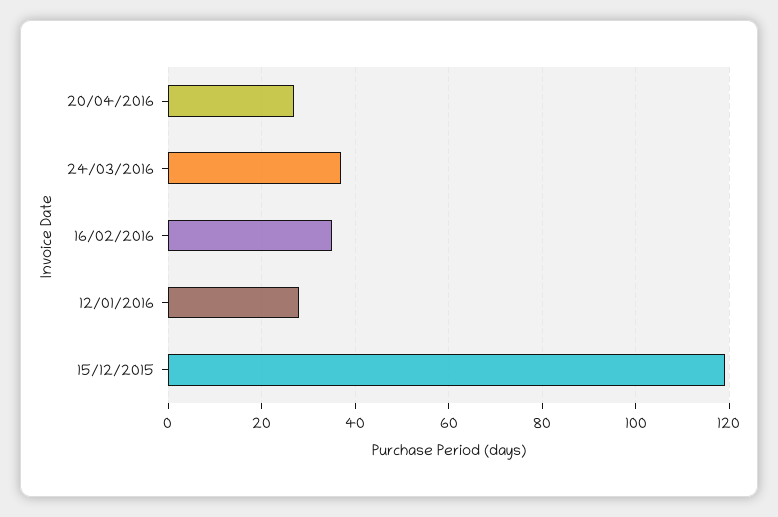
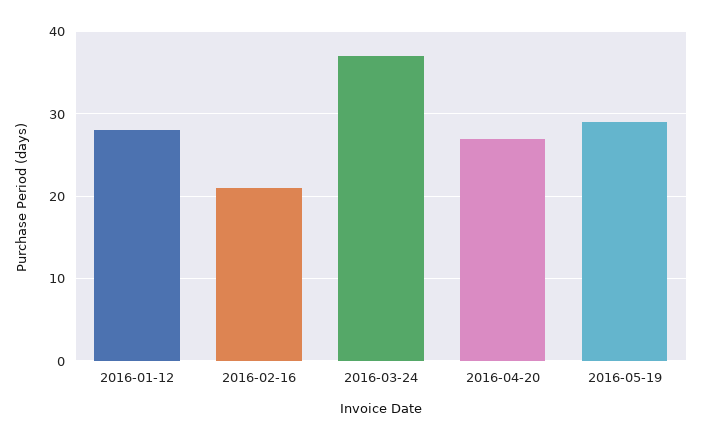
16/02/2016: 35 -> 21
15/12/2015: 120 -> none
2016-05-19: none -> 29

